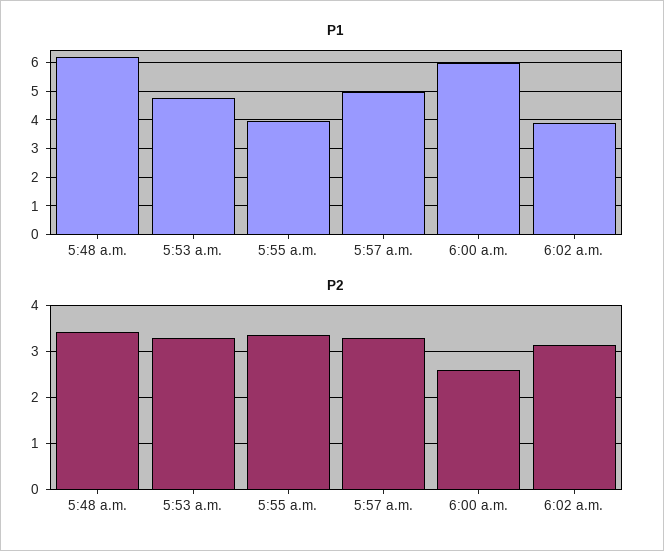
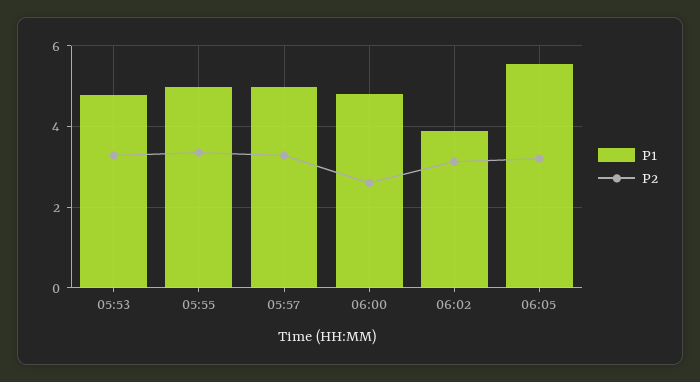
P1, 5:48 a.m.: 6.25 -> none
P1, 5:55 a.m.: 4 -> 5
P1, 6:00 a.m.: 6 -> 4.8
P2, 5:48 a.m.: 3.4 -> none
P1, 06:05: none -> 5.6
P2, 06:05: none -> 3.2

